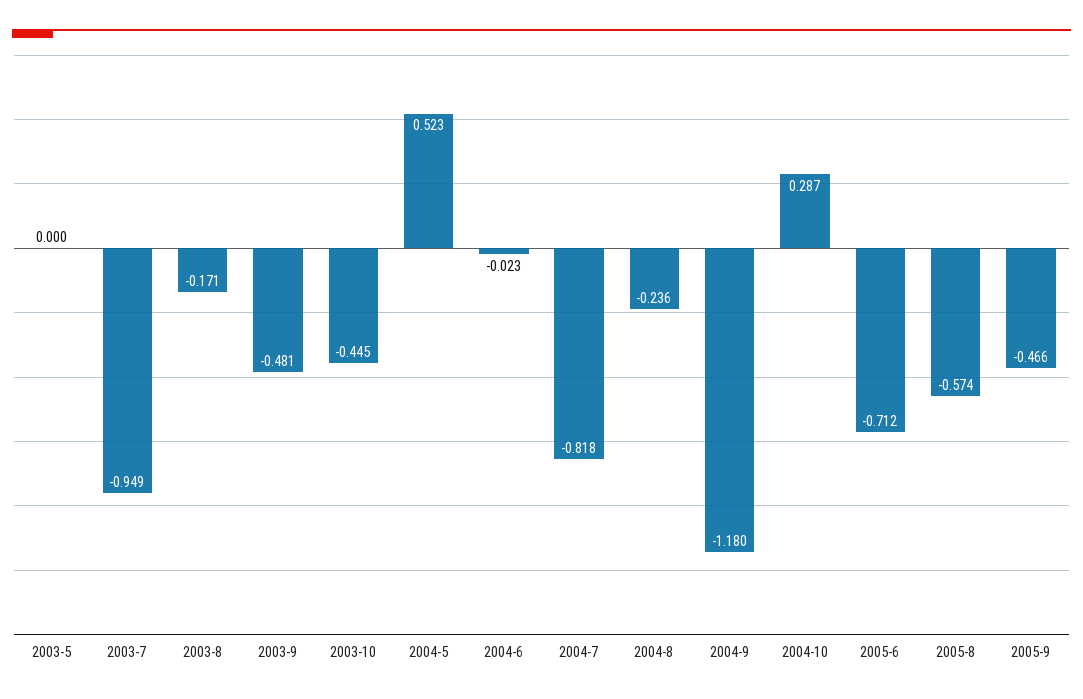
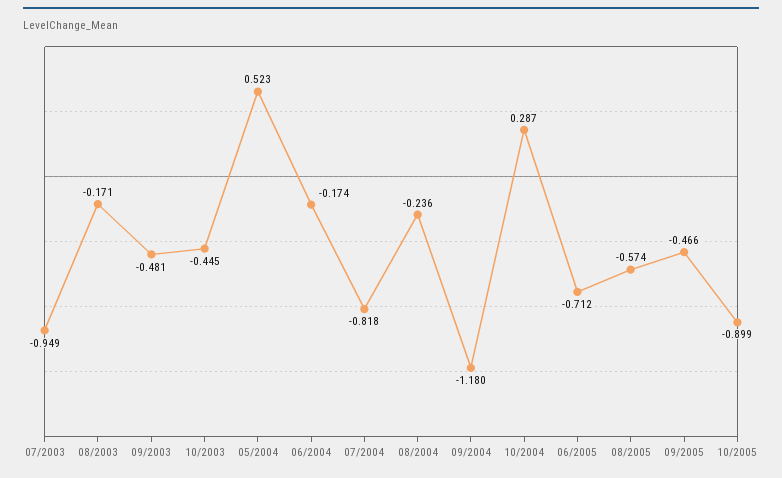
2003-5: 0 -> none
2004-6: -0.023 -> -0.174
10/2005: none -> -0.899

